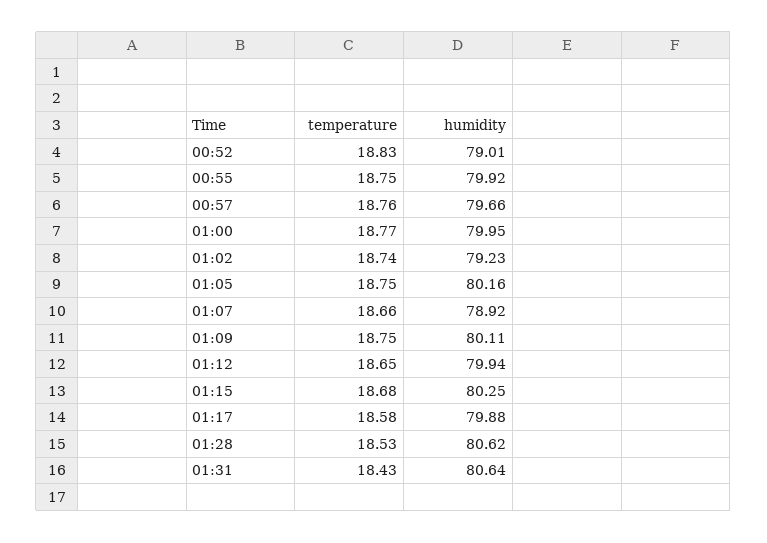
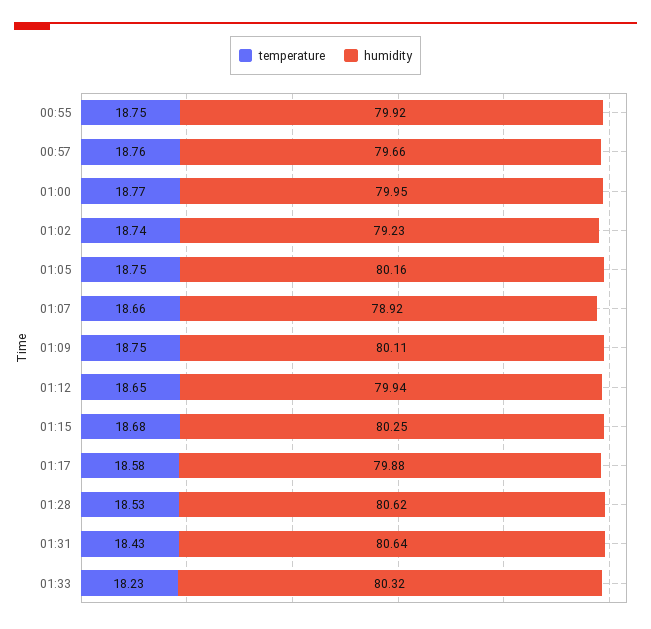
temperature, 00:52: 18.83 -> none
humidity, 00:52: 79.01 -> none
temperature, 01:33: none -> 18.23
humidity, 01:33: none -> 80.32

